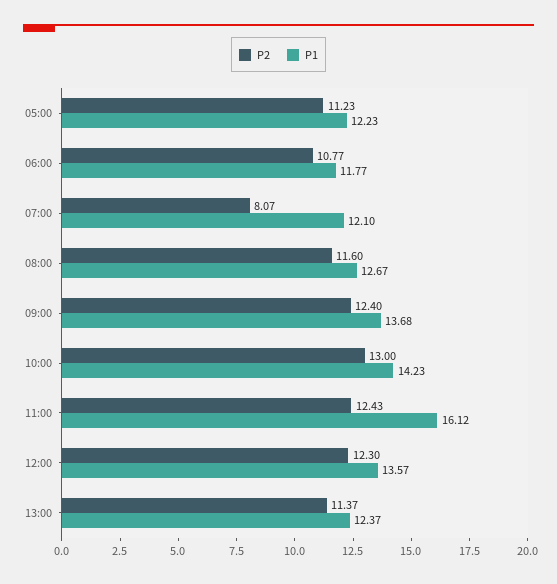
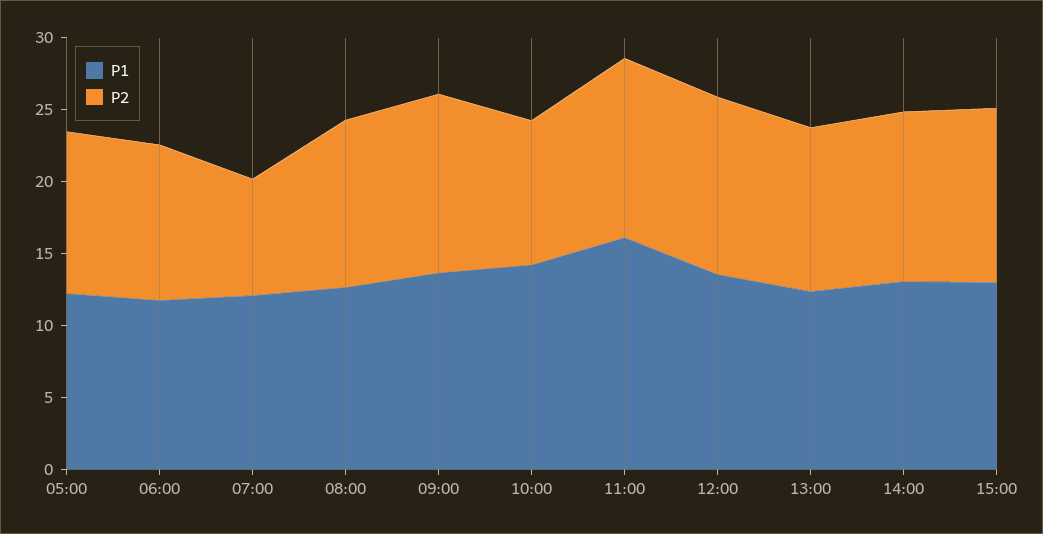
P2, 10:00: 13 -> 10
P1, 14:00: none -> 13
P2, 14:00: none -> 12
P1, 15:00: none -> 13
P2, 15:00: none -> 12

